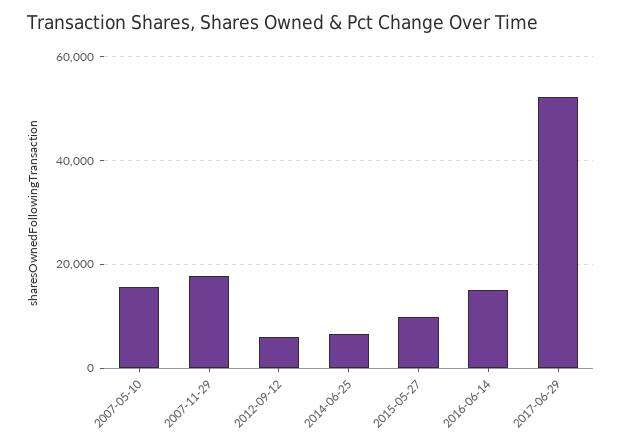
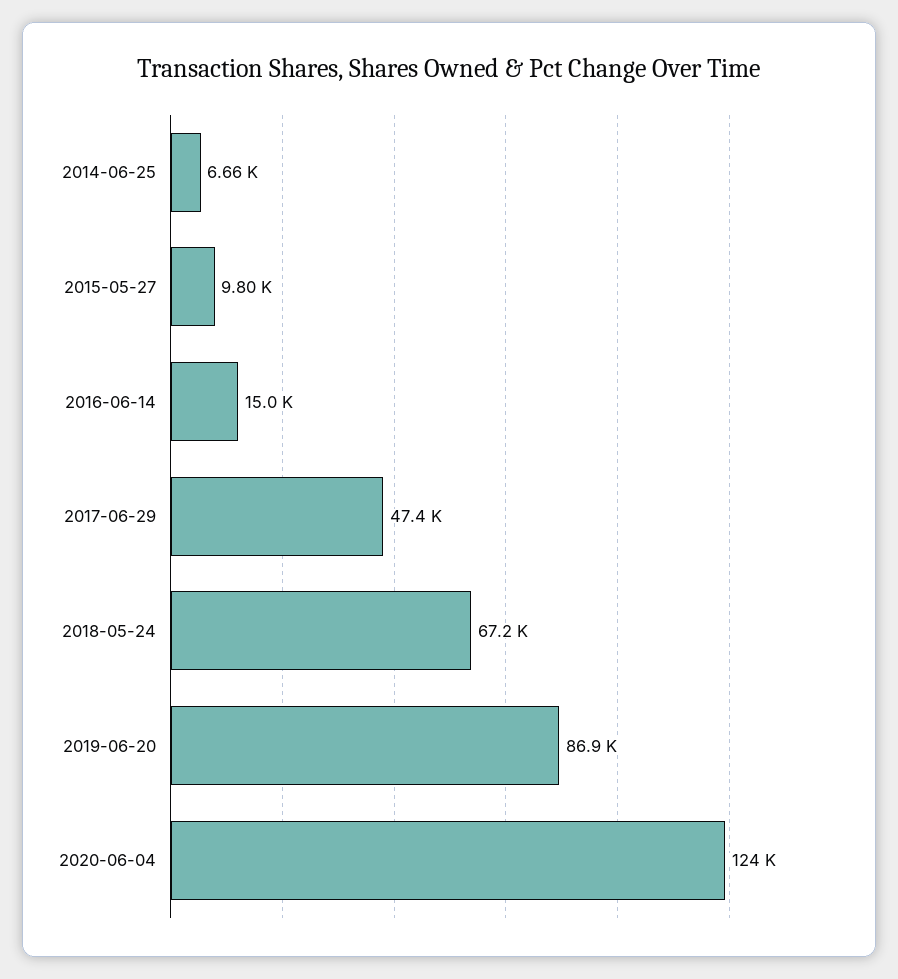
2007-05-10: 16000 -> none
2007-11-29: 18000 -> none
2012-09-12: 6000 -> none
2017-06-29: 52000 -> 47400
2018-05-24: none -> 67200
2019-06-20: none -> 86900
2020-06-04: none -> 124000

